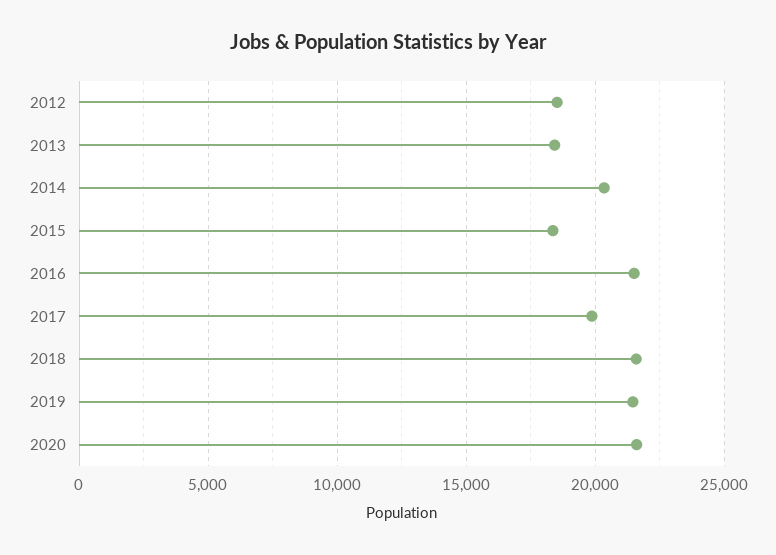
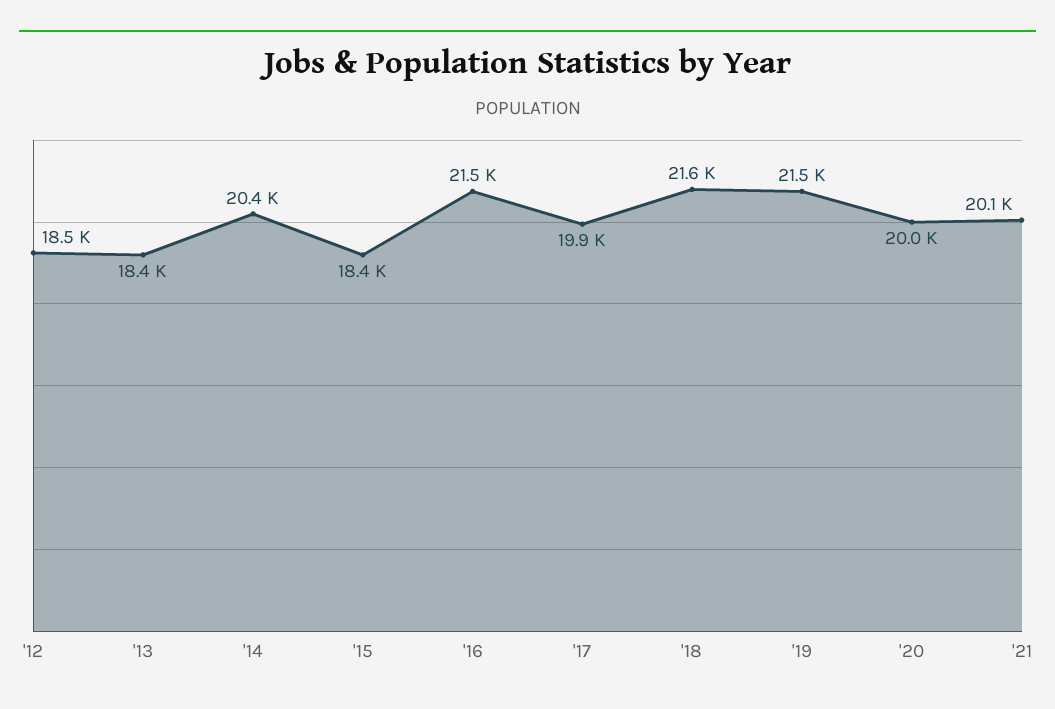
2020: 21500 -> 20000
'21: none -> 20100

